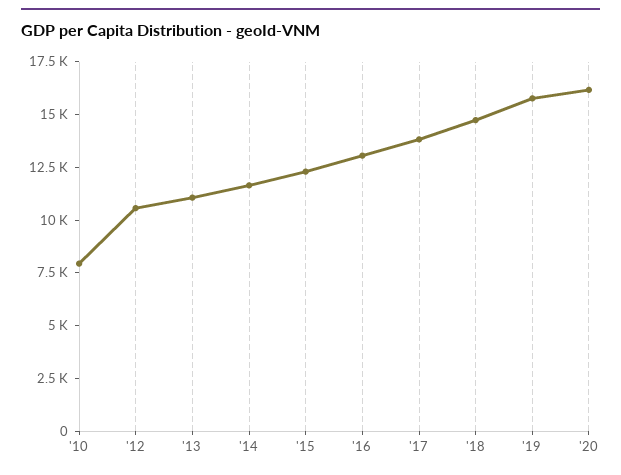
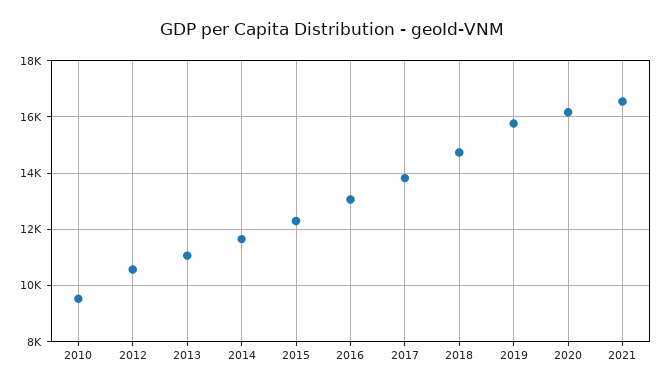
'10: 8000 -> 9500
2021: none -> 16500

